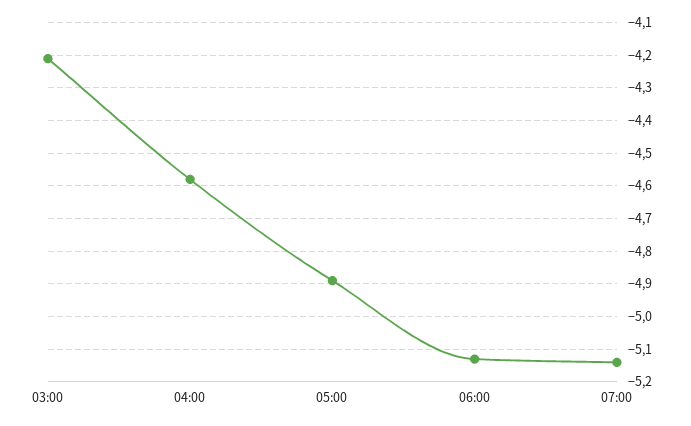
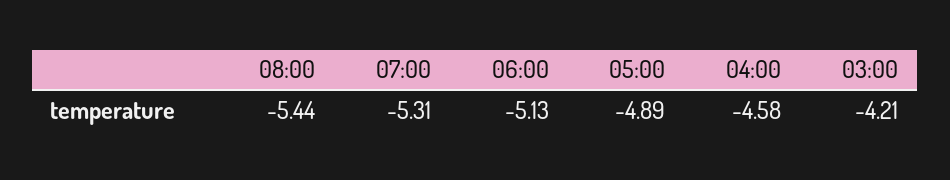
07:00: -5.15 -> -5.31
08:00: none -> -5.44

